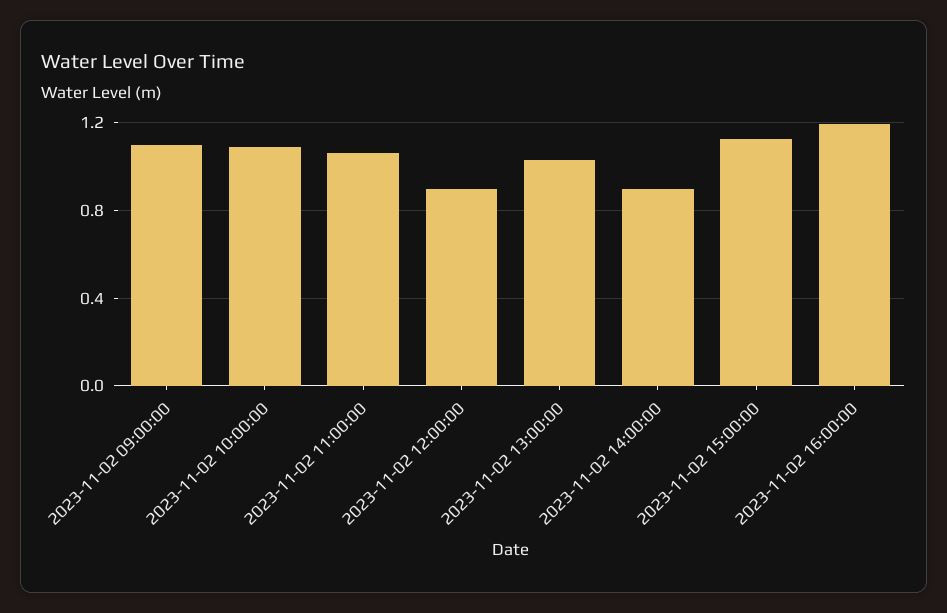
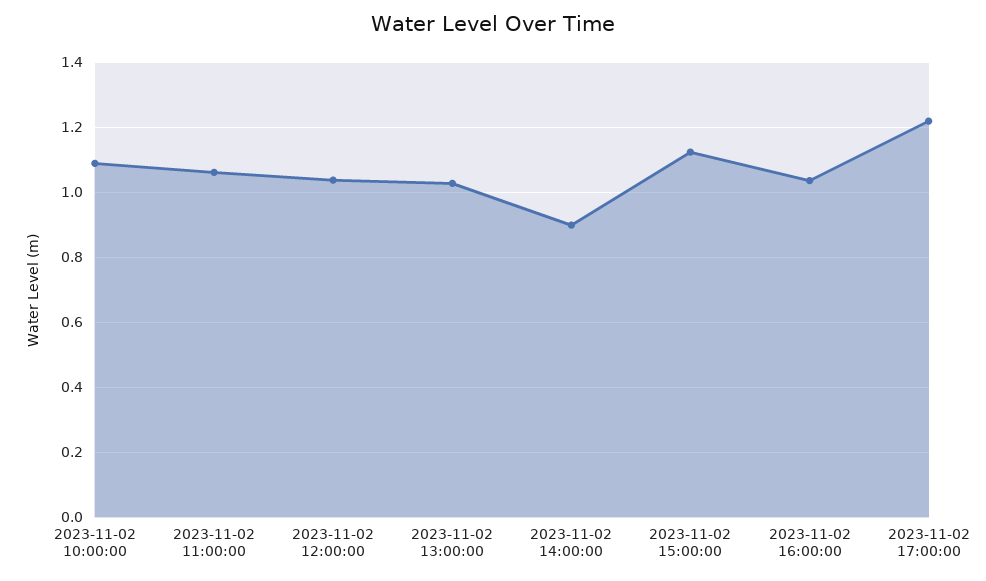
2023-11-02 09:00:00: 1.1 -> none
2023-11-02 12:00:00: 0.9 -> 1.04
2023-11-02 16:00:00: 1.2 -> 1.04
2023-11-02 17:00:00: none -> 1.22

